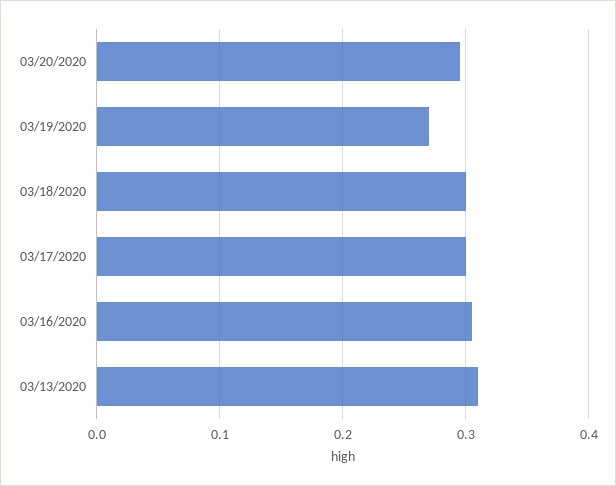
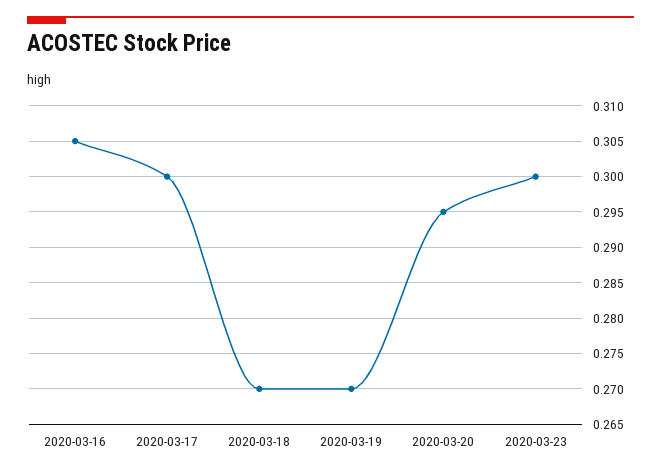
03/18/2020: 0.3 -> 0.27
03/13/2020: 0.31 -> none
2020-03-23: none -> 0.3

